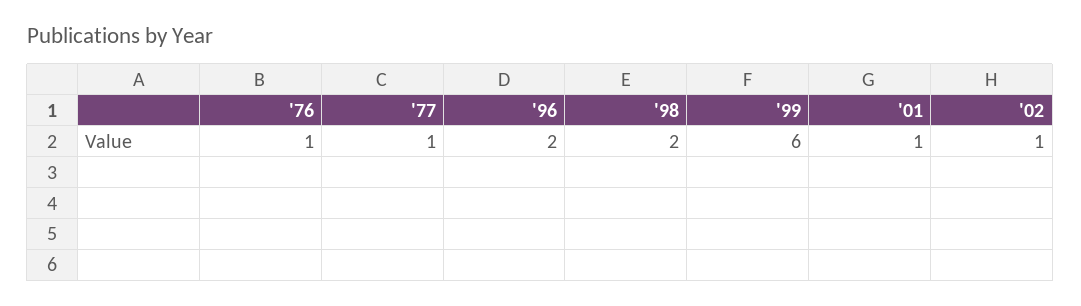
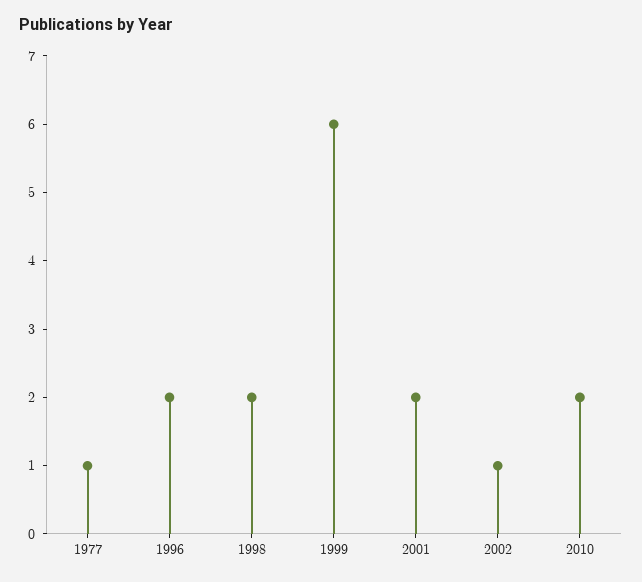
'76: 1 -> none
'01: 1 -> 2
2010: none -> 2

